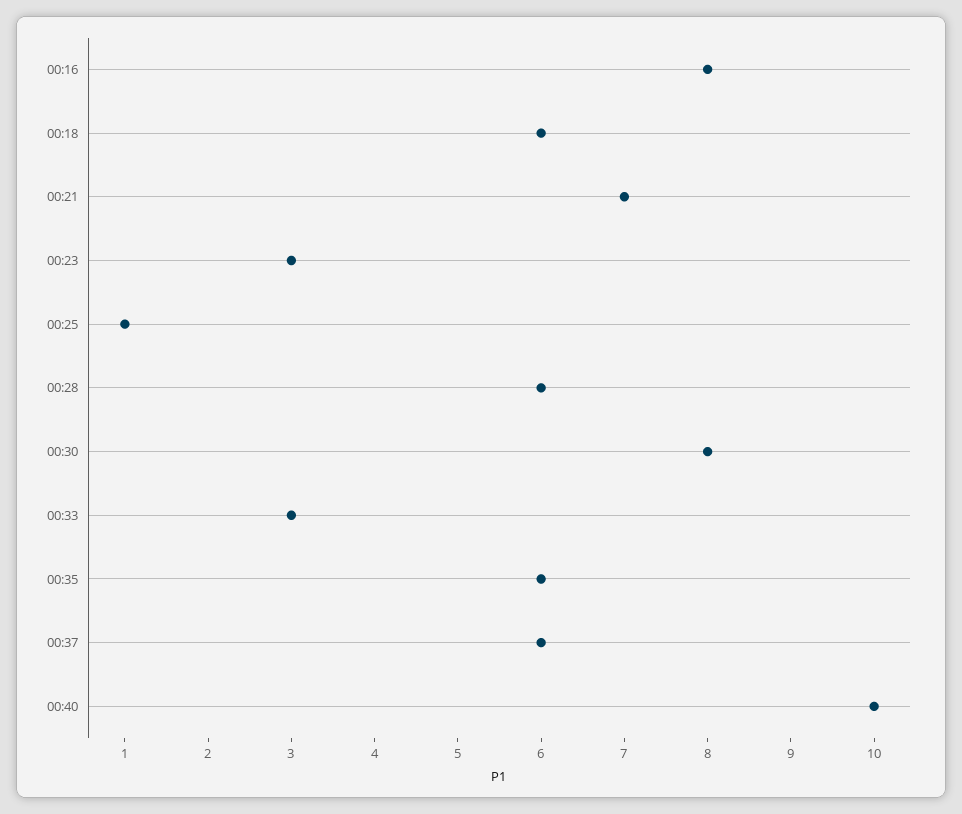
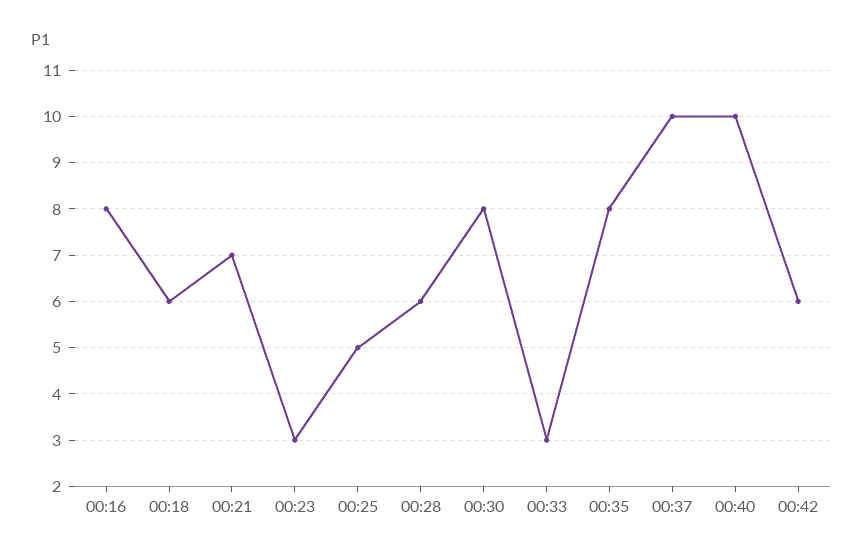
00:25: 1 -> 5
00:35: 6 -> 8
00:37: 6 -> 10
00:42: none -> 6

